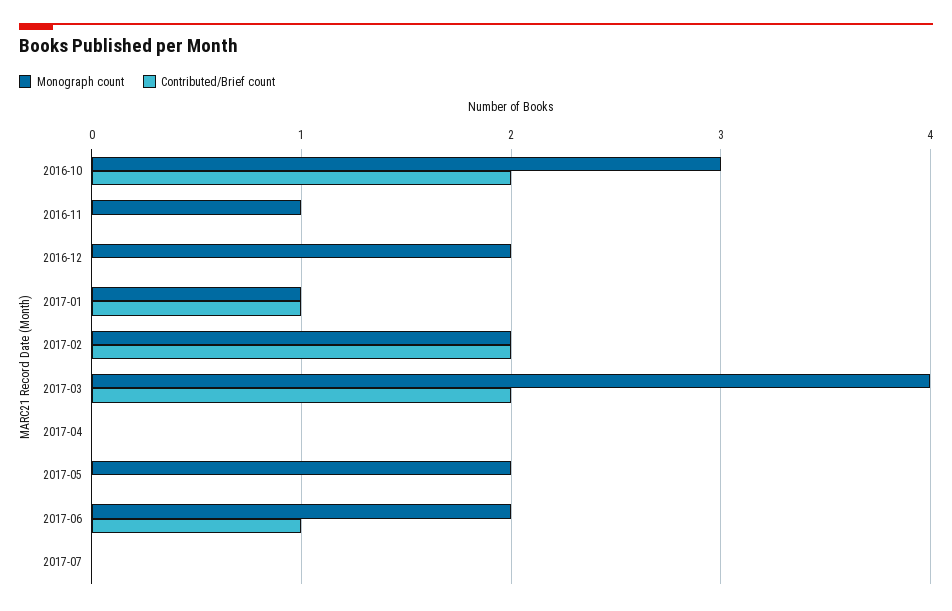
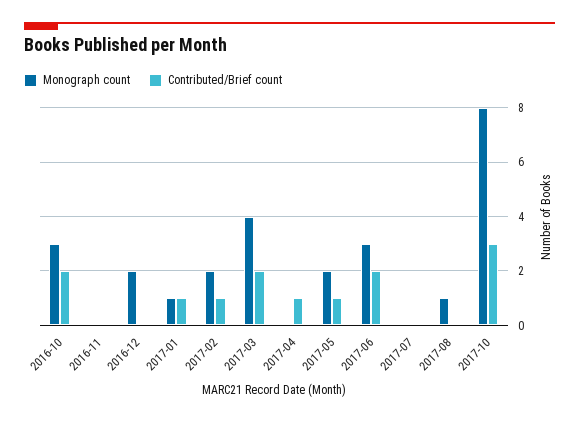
Monograph count, 2016-11: 1 -> 0
Contributed/Brief count, 2017-02: 2 -> 1
Contributed/Brief count, 2017-04: 0 -> 1
Contributed/Brief count, 2017-05: 0 -> 1
Monograph count, 2017-06: 2 -> 3
Contributed/Brief count, 2017-06: 1 -> 2
Monograph count, 2017-08: none -> 1
Contributed/Brief count, 2017-08: none -> 0
Monograph count, 2017-10: none -> 8
Contributed/Brief count, 2017-10: none -> 3

